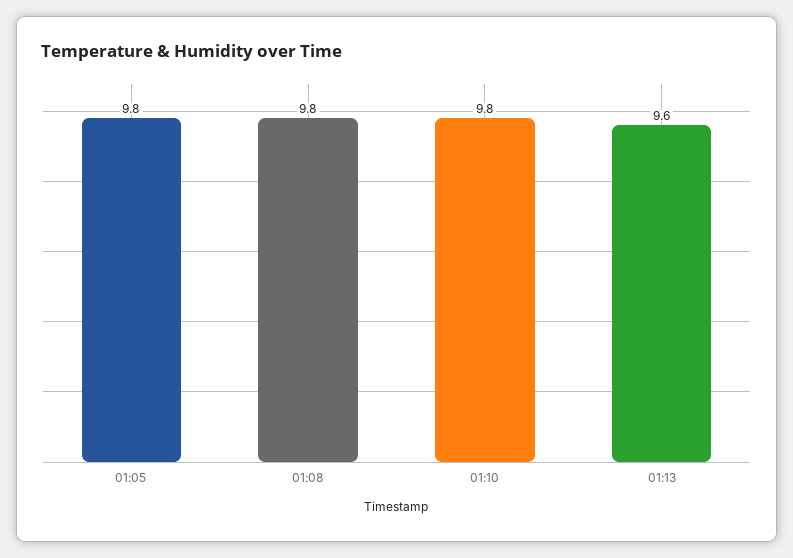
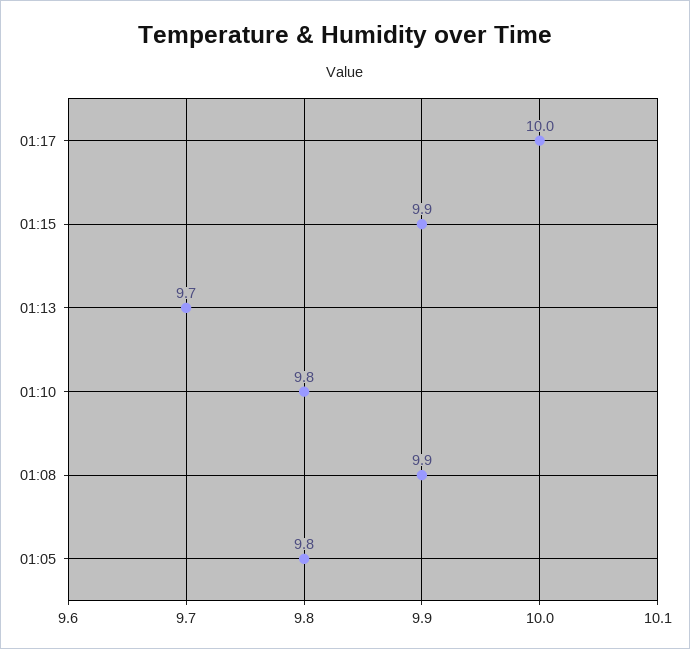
01:08: 9.8 -> 9.9
01:13: 9.6 -> 9.7
01:17: none -> 10
01:15: none -> 9.9

